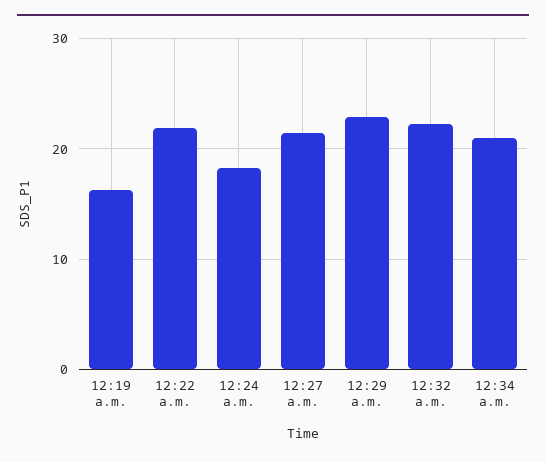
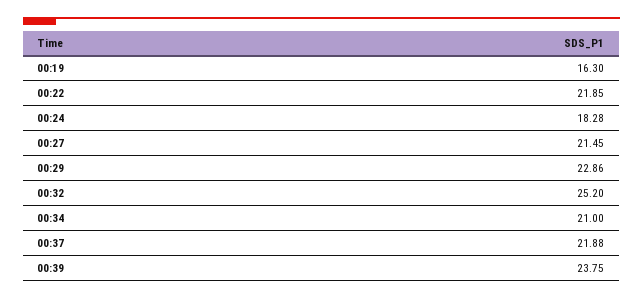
12:32 a.m.: 22 -> 25.2
00:37: none -> 21.88
00:39: none -> 23.75

